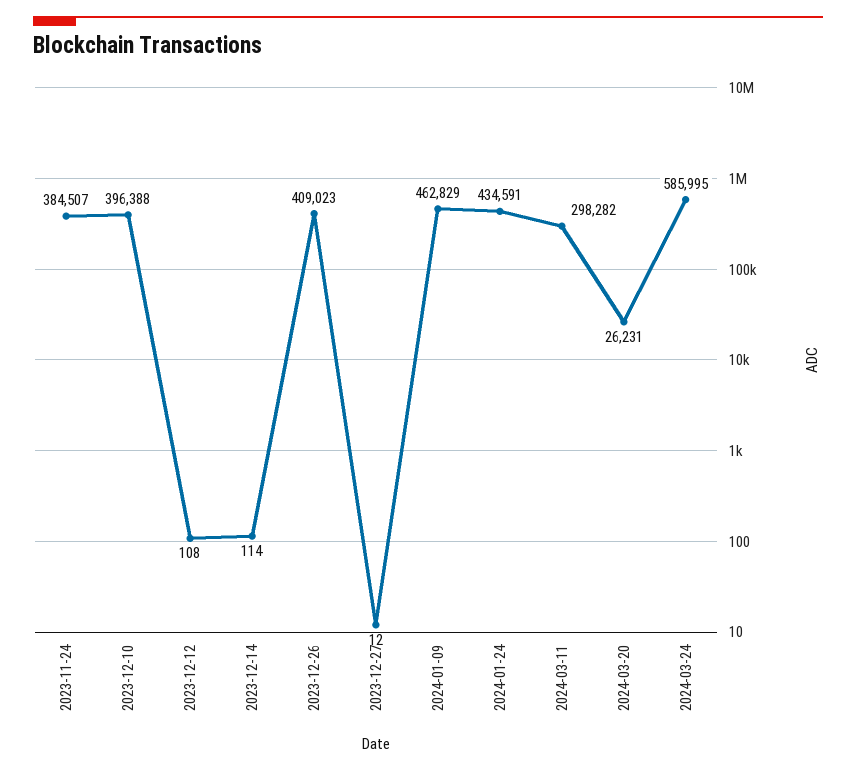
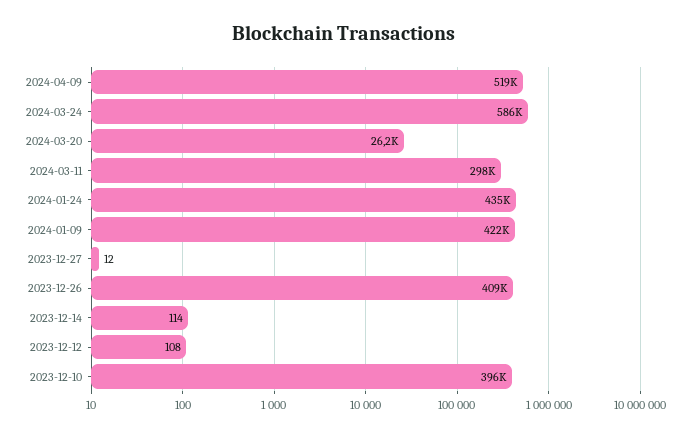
2023-11-24: 384507 -> none
2024-01-09: 462829 -> 422000
2024-04-09: none -> 519000

